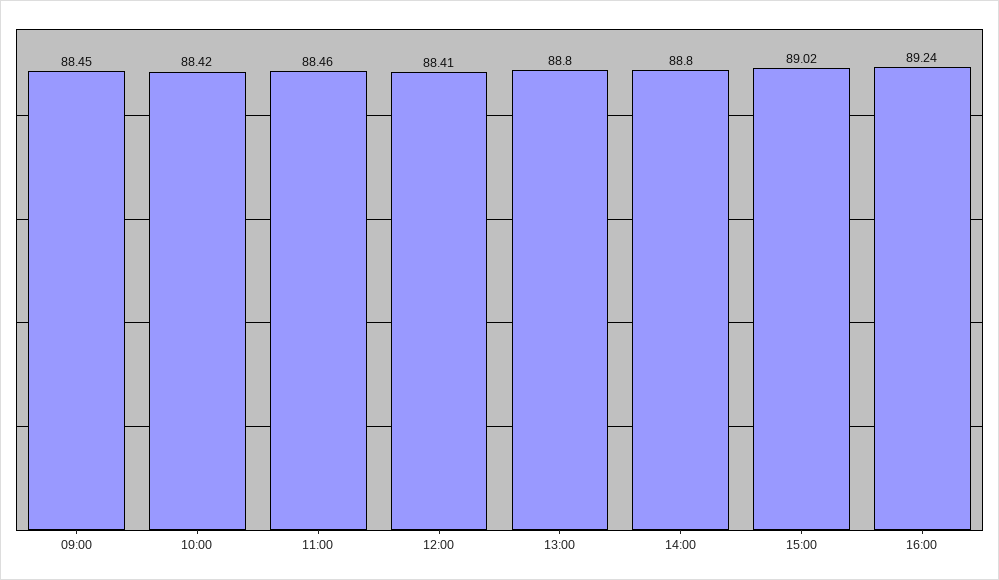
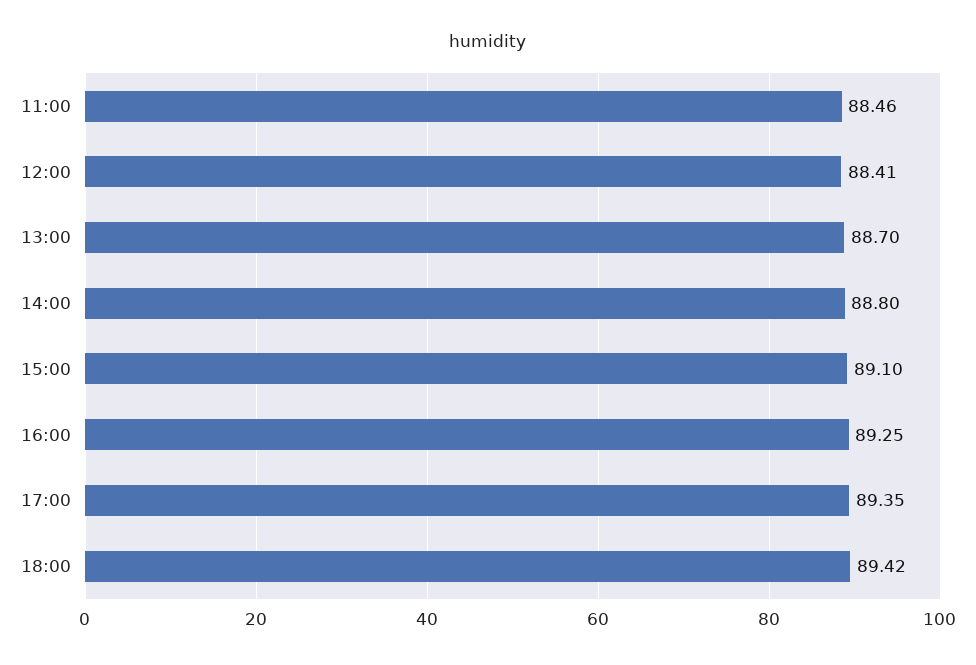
09:00: 88.45 -> none
10:00: 88.42 -> none
13:00: 88.8 -> 88.7
15:00: 89.02 -> 89.1
16:00: 89.24 -> 89.25
17:00: none -> 89.35
18:00: none -> 89.42

